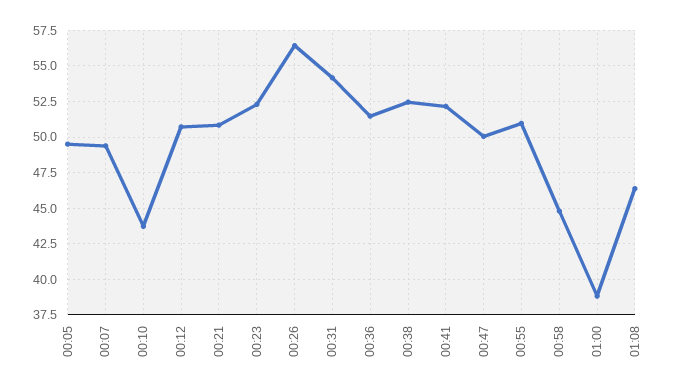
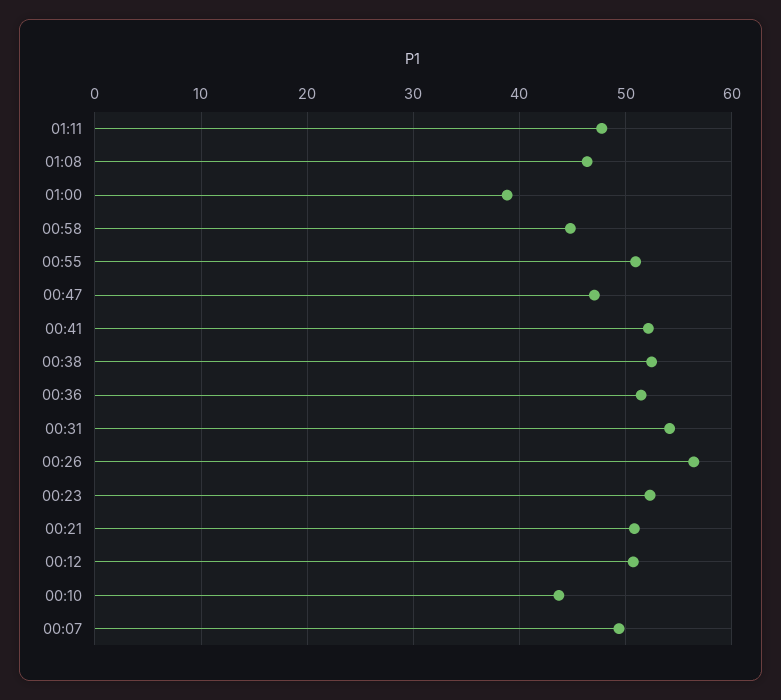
00:05: 49.5 -> none
00:47: 50 -> 47
01:11: none -> 48

